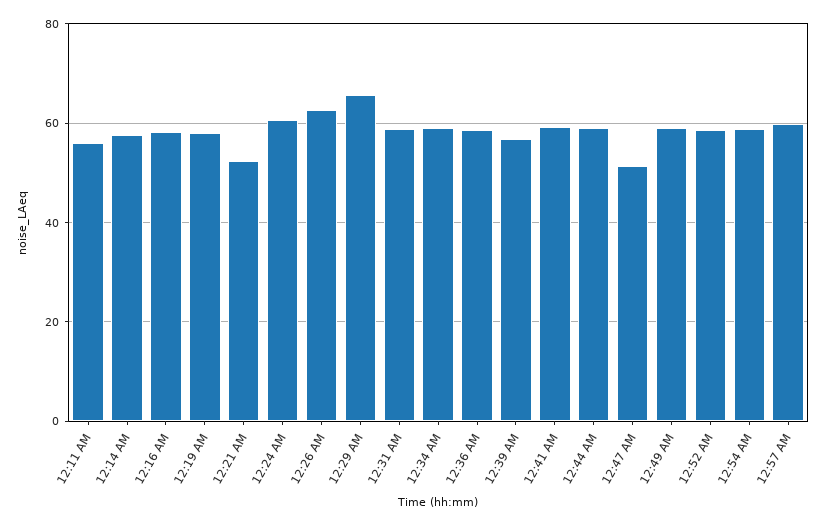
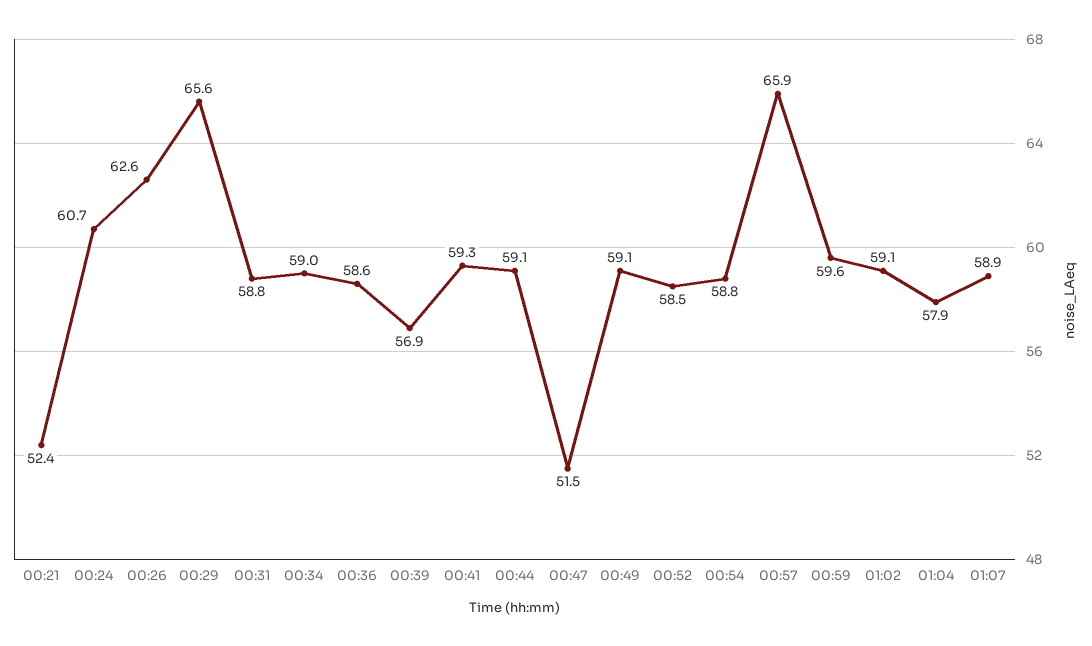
12:11 AM: 56 -> none
12:14 AM: 58 -> none
12:16 AM: 58 -> none
12:19 AM: 58 -> none
12:57 AM: 60 -> 65.9
00:59: none -> 59.6
01:02: none -> 59.1
01:04: none -> 57.9
01:07: none -> 58.9

